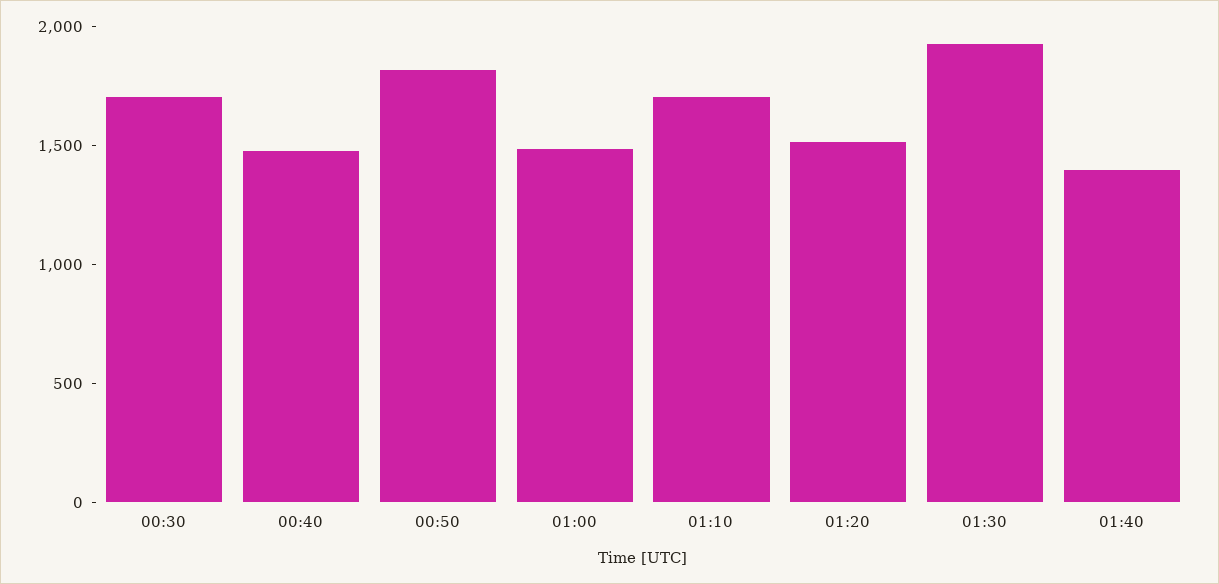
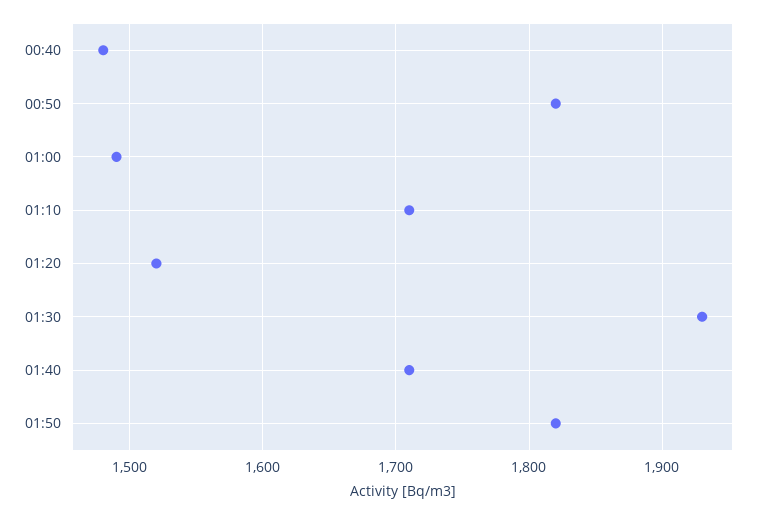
00:30: 1700 -> none
01:40: 1400 -> 1710
01:50: none -> 1820

